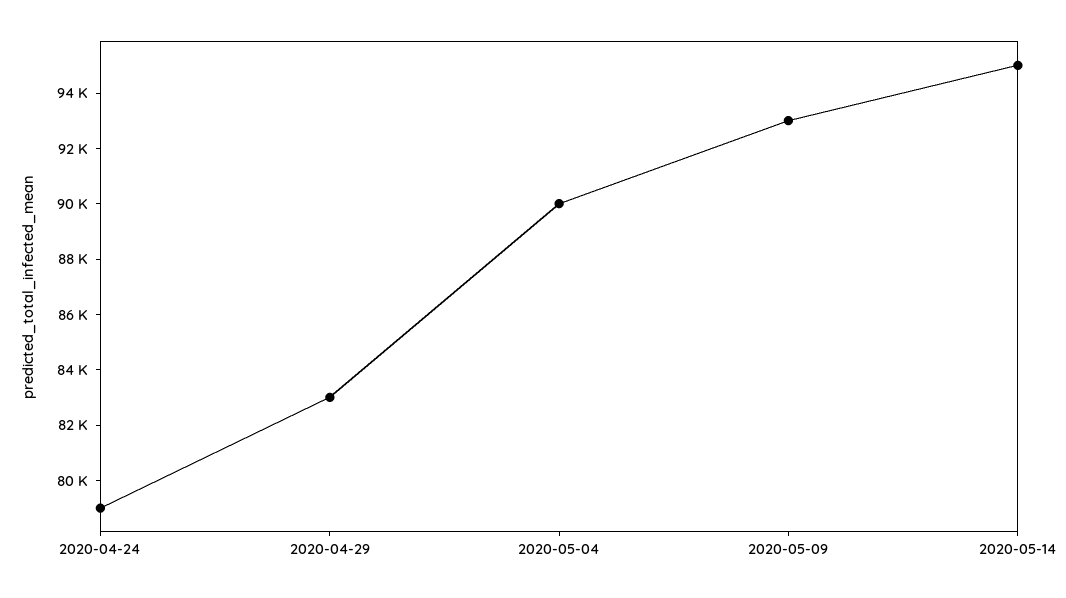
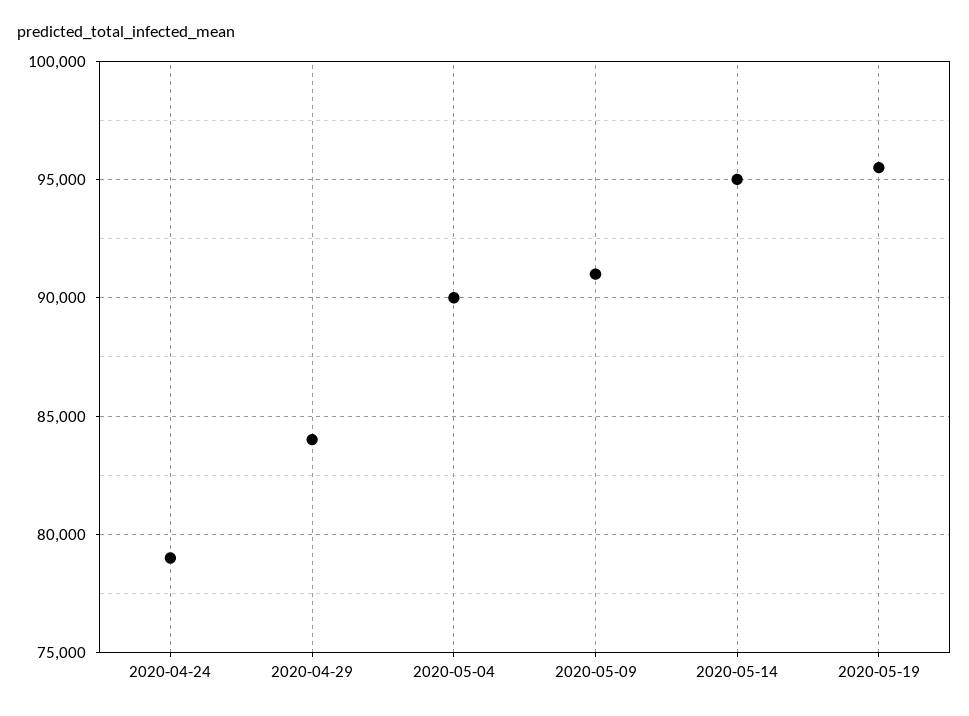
2020-04-29: 83000 -> 84000
2020-05-09: 93000 -> 91000
2020-05-19: none -> 95500

